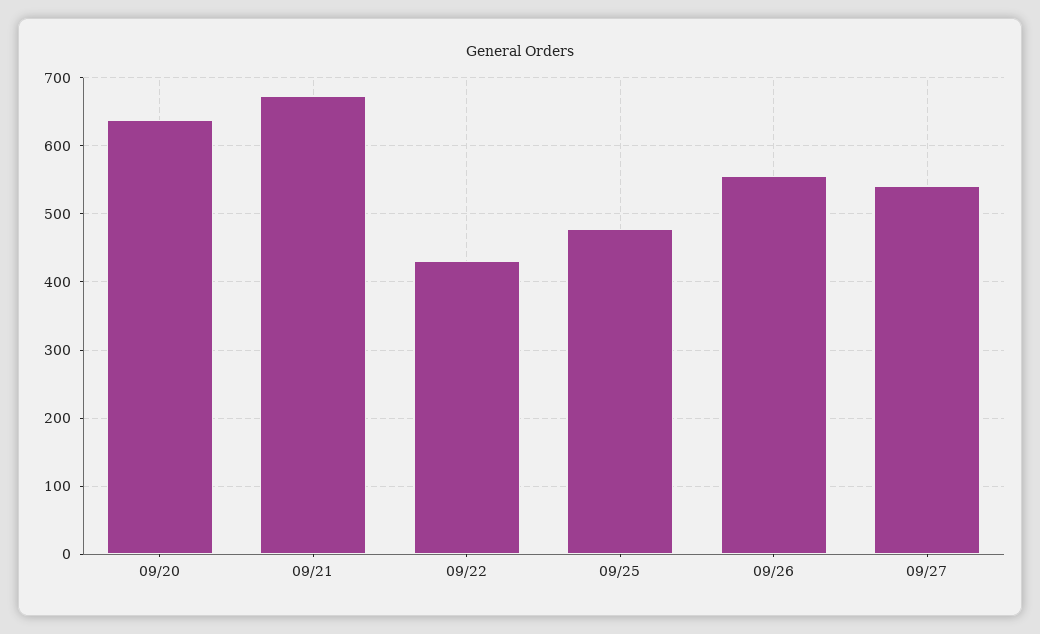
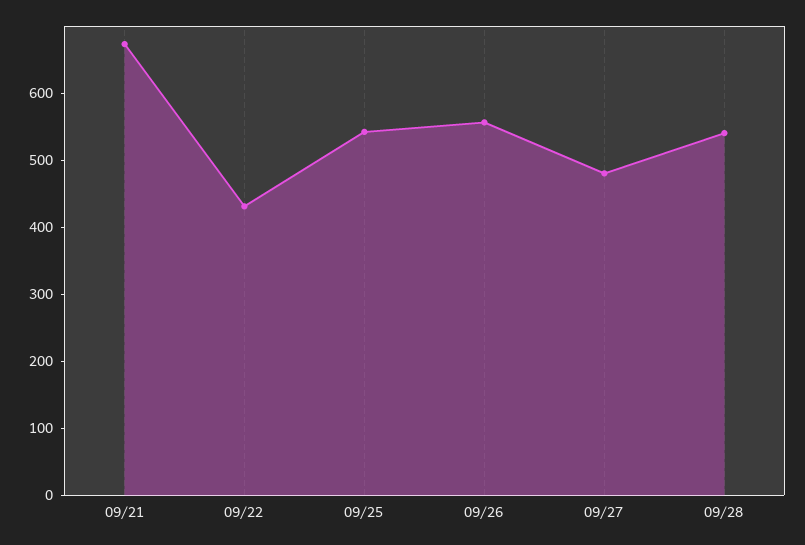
09/20: 640 -> none
09/25: 480 -> 540
09/27: 540 -> 480
09/28: none -> 540

